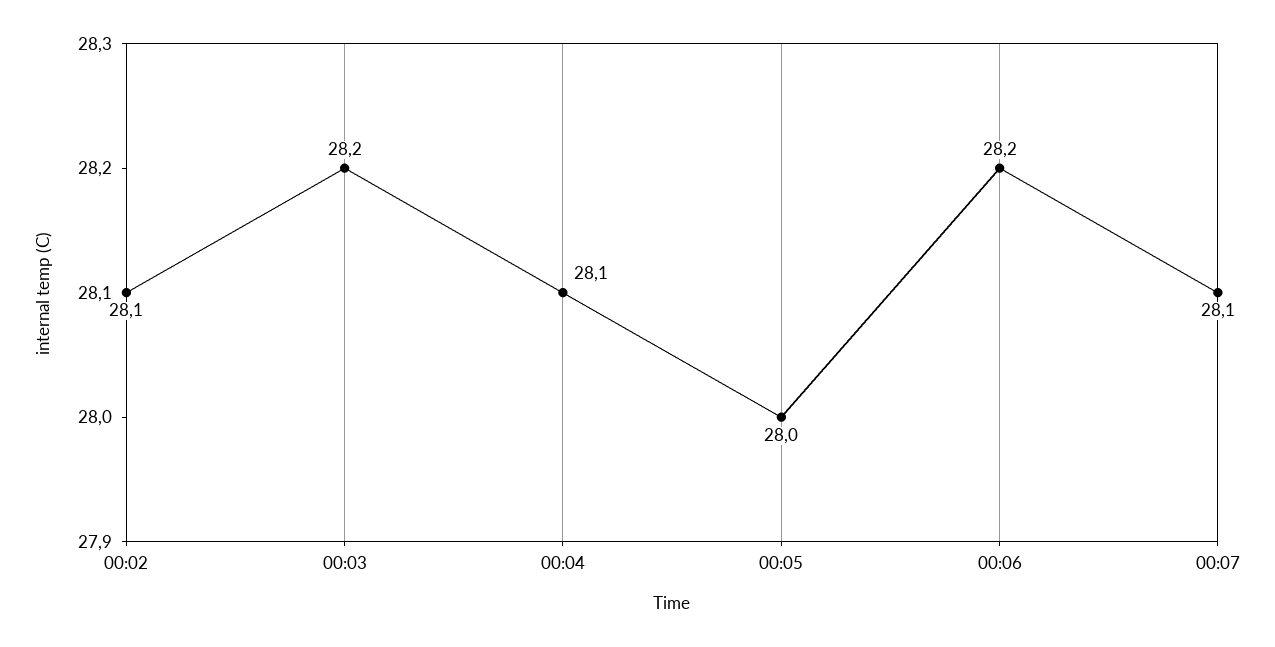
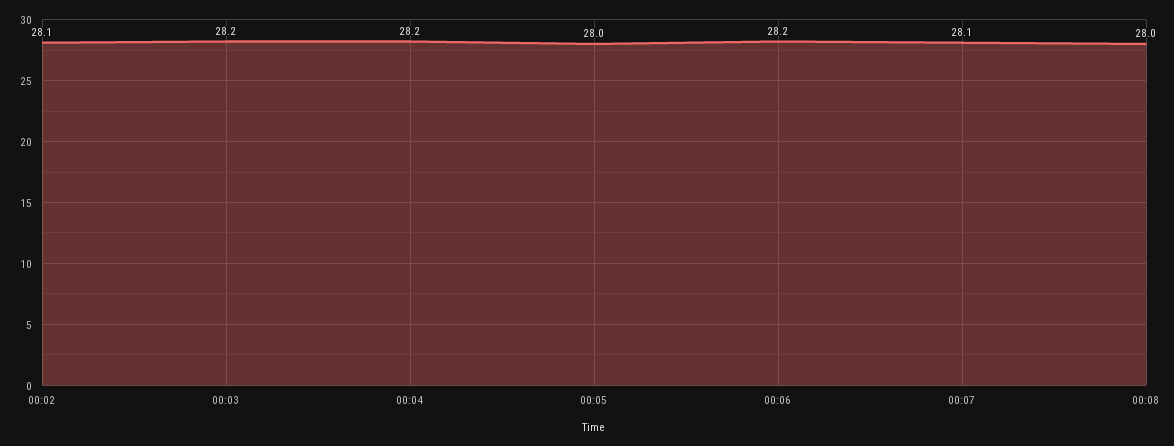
00:04: 28.1 -> 28.2
00:08: none -> 28

